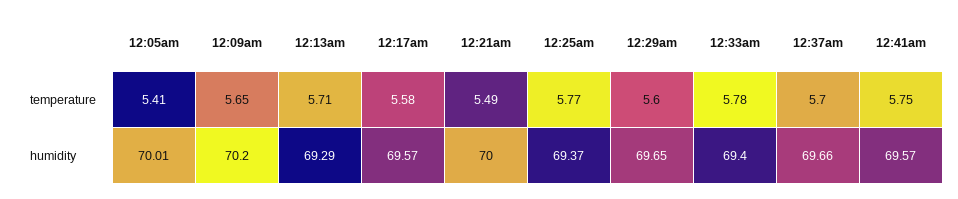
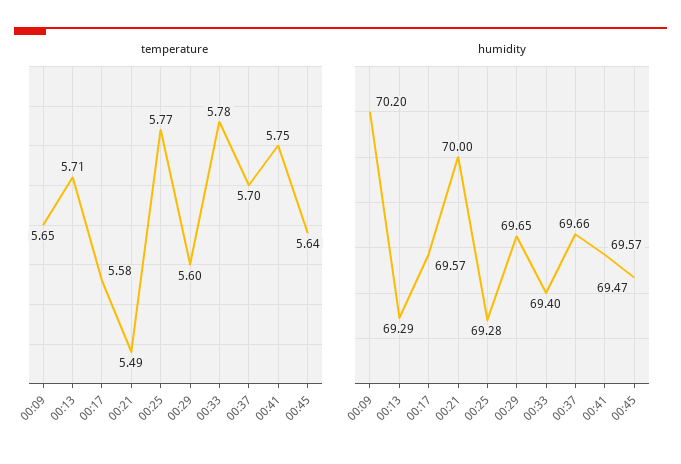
temperature, 12:05am: 5.41 -> none
humidity, 12:05am: 70.01 -> none
humidity, 12:25am: 69.37 -> 69.28
temperature, 00:45: none -> 5.64
humidity, 00:45: none -> 69.47

